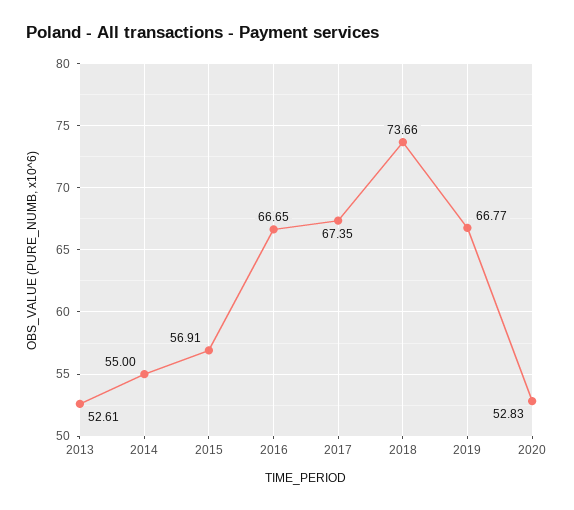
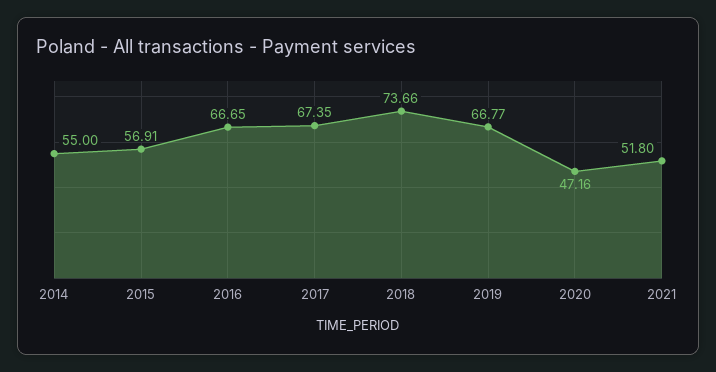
2013: 52.61 -> none
2020: 52.83 -> 47.16
2021: none -> 51.8

